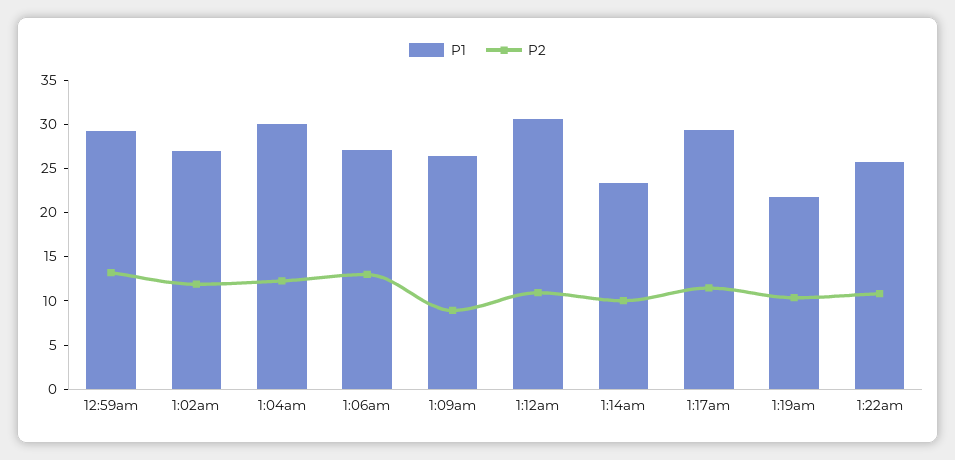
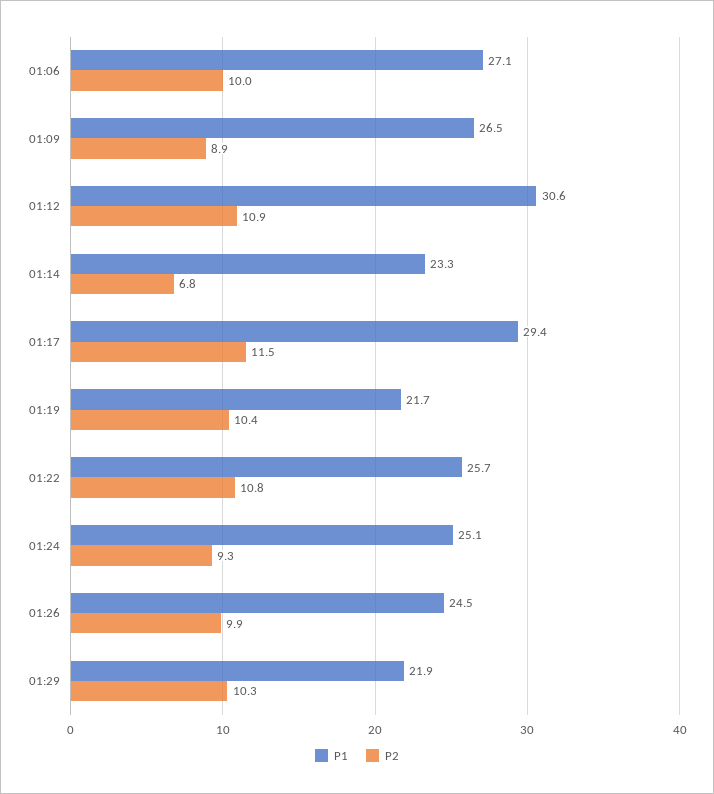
P1, 12:59am: 29 -> none
P2, 12:59am: 13 -> none
P1, 1:02am: 27 -> none
P2, 1:02am: 12 -> none
P1, 1:04am: 30 -> none
P2, 1:04am: 12 -> none
P2, 1:06am: 13 -> 10
P2, 1:14am: 10 -> 6.8
P1, 01:24: none -> 25.1
P2, 01:24: none -> 9.3
P1, 01:26: none -> 24.5
P2, 01:26: none -> 9.9
P1, 01:29: none -> 21.9
P2, 01:29: none -> 10.3

